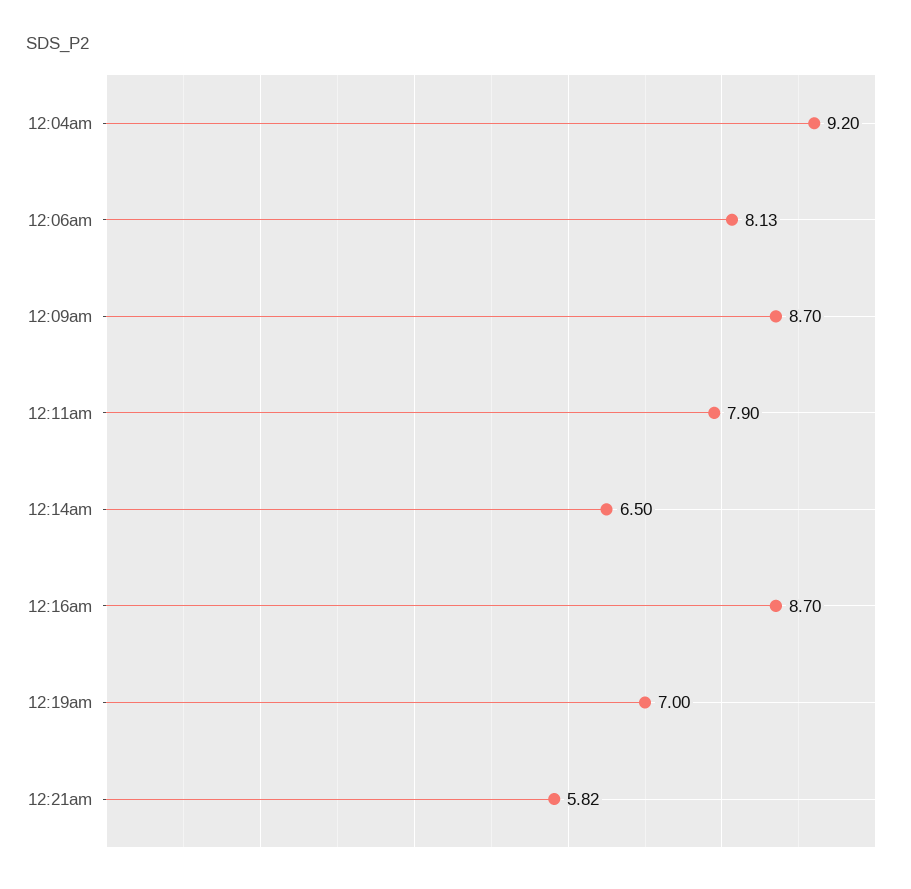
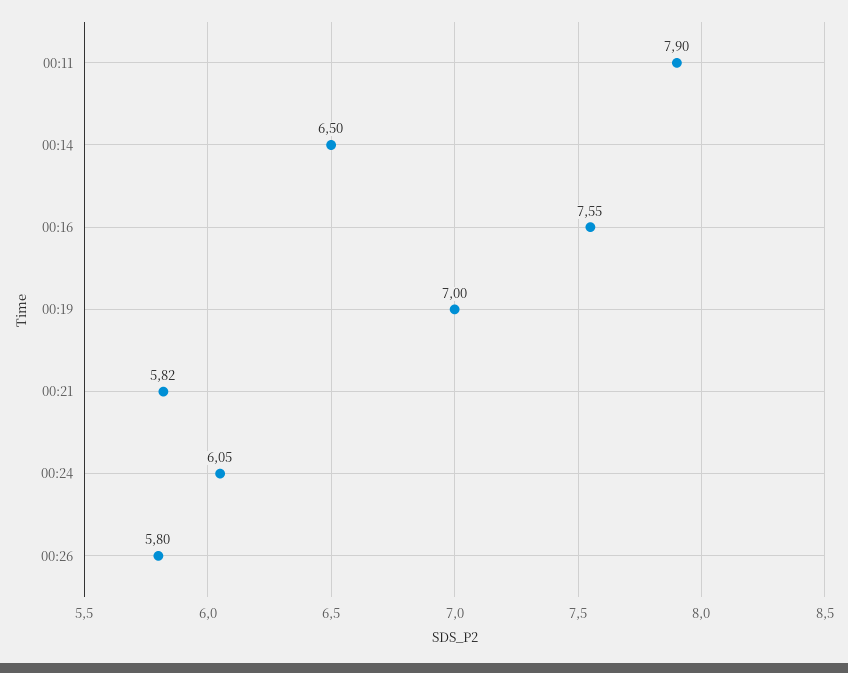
12:04am: 9.2 -> none
12:06am: 8.13 -> none
12:09am: 8.7 -> none
12:16am: 8.7 -> 7.55
00:24: none -> 6.05
00:26: none -> 5.8

